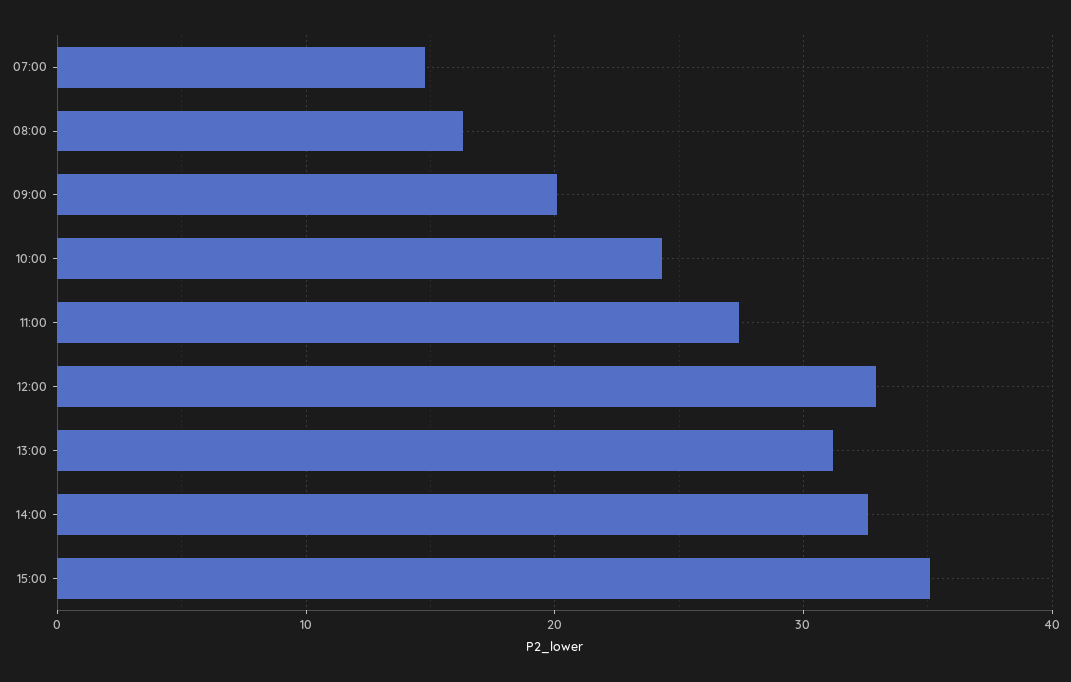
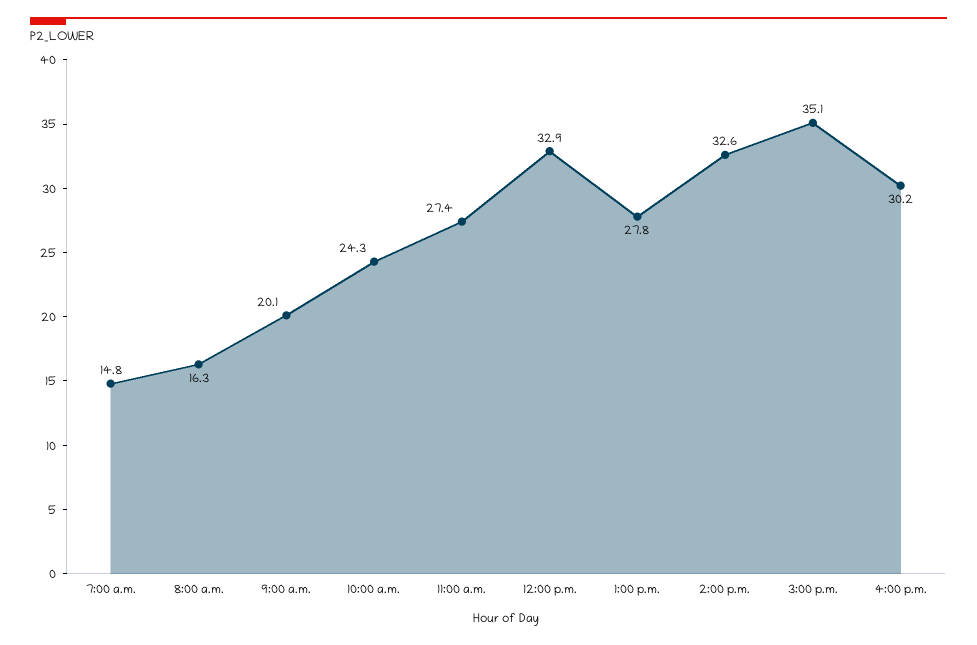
13:00: 31 -> 27.8
4:00 p.m.: none -> 30.2

